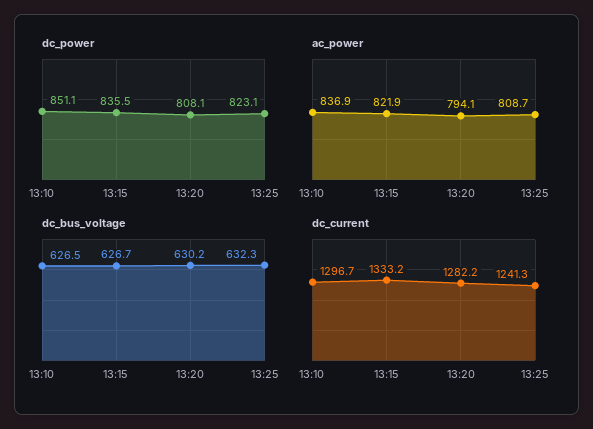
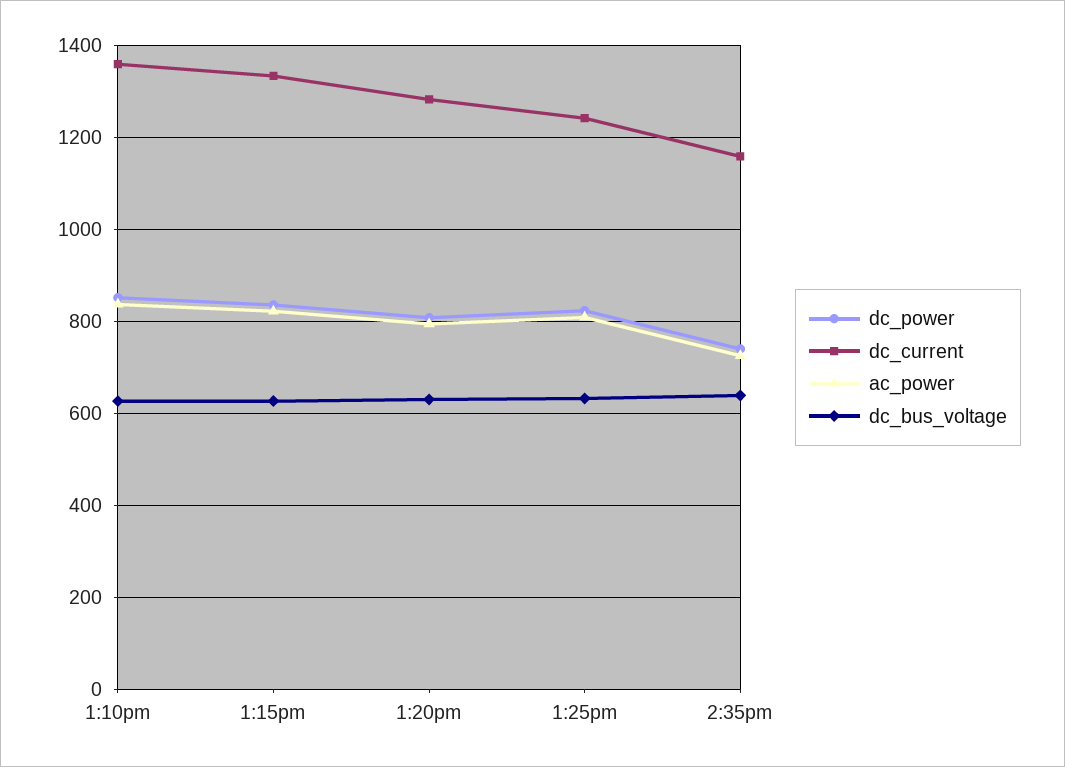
dc_current, 13:10: 1296.7 -> 1360
dc_power, 2:35pm: none -> 740
dc_current, 2:35pm: none -> 1160
ac_power, 2:35pm: none -> 720
dc_bus_voltage, 2:35pm: none -> 640

